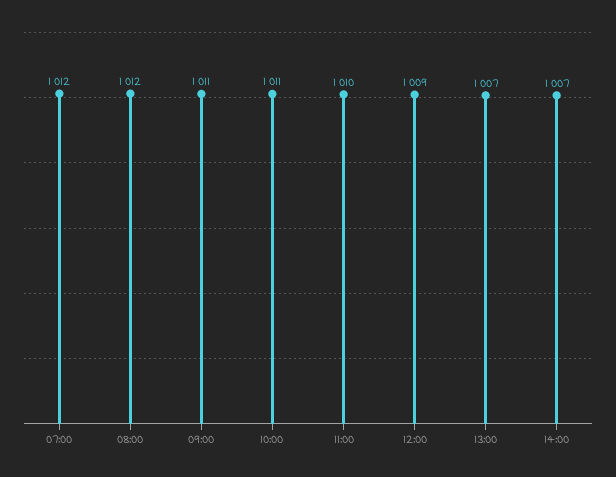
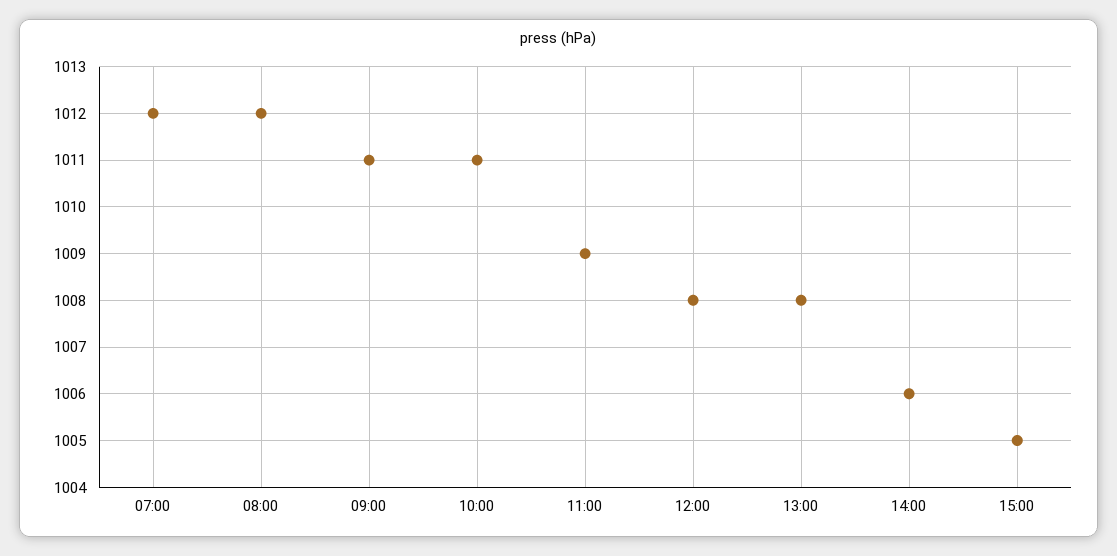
11:00: 1010 -> 1009
12:00: 1009 -> 1008
13:00: 1007 -> 1008
14:00: 1007 -> 1006
15:00: none -> 1005

